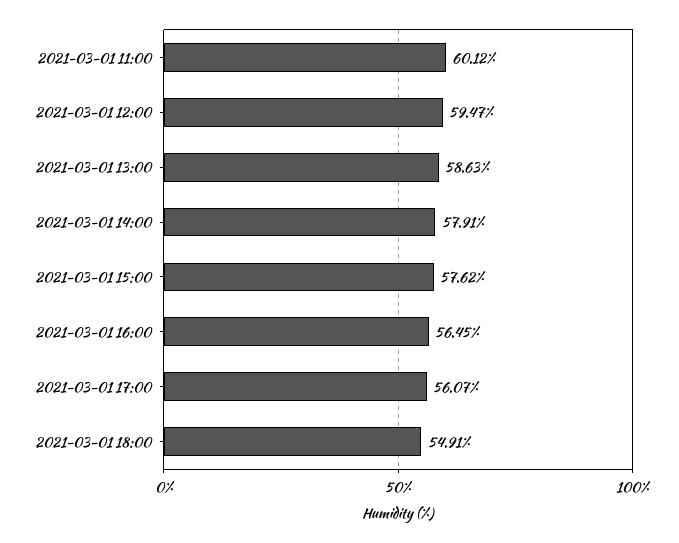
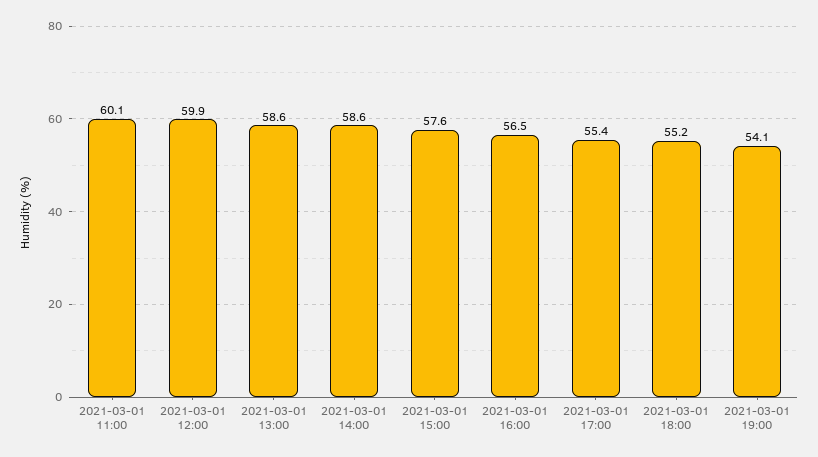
2021-03-01 12:00: 59.47 -> 59.9
2021-03-01 14:00: 57.91 -> 58.6
2021-03-01 17:00: 56.07 -> 55.4
2021-03-01 18:00: 54.91 -> 55.2
2021-03-01 19:00: none -> 54.1

